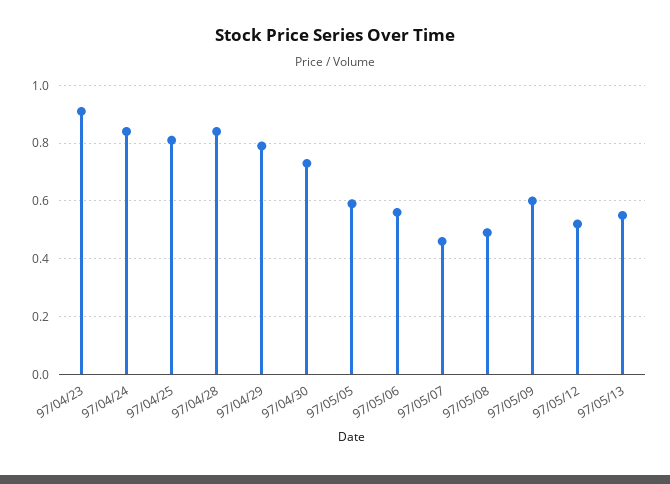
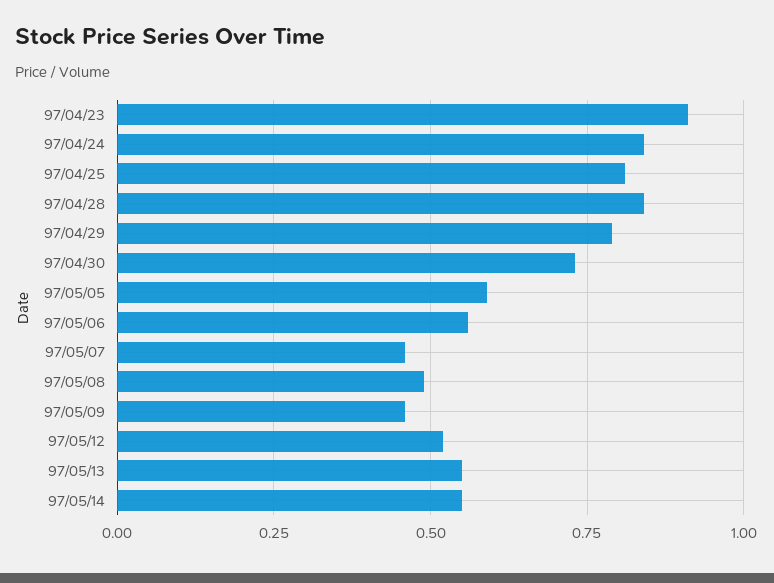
97/05/09: 0.6 -> 0.45
97/05/14: none -> 0.55

